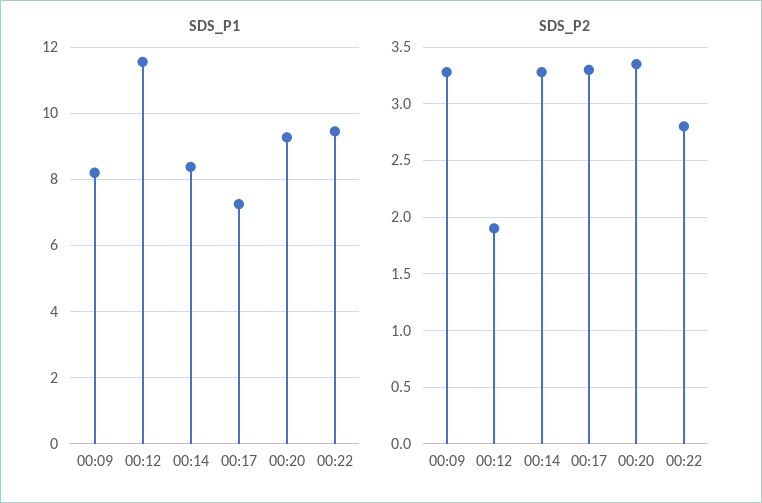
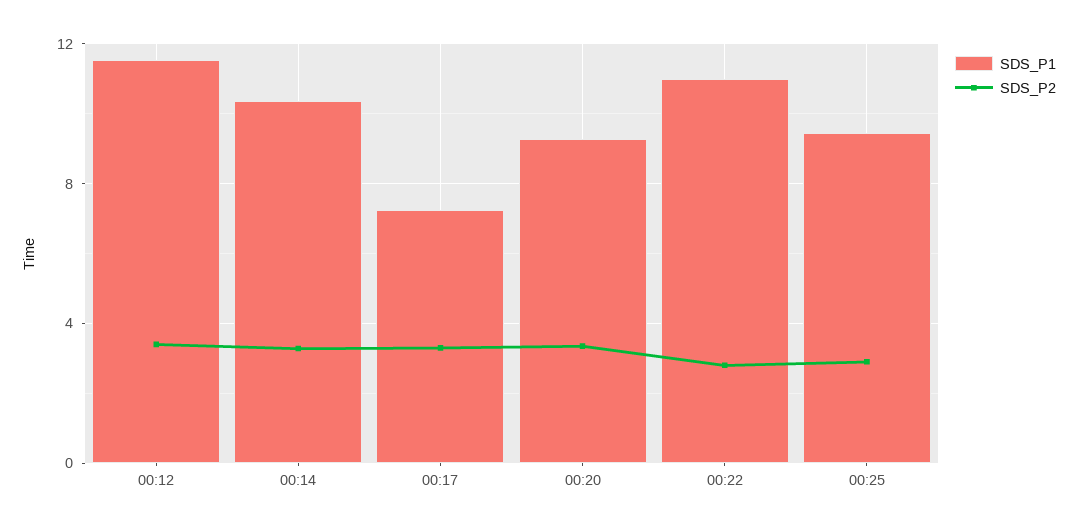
SDS_P1, 00:09: 8.2 -> none
SDS_P1, 00:14: 8.4 -> 10.5
SDS_P1, 00:22: 9.4 -> 11
SDS_P2, 00:09: 3.3 -> none
SDS_P2, 00:12: 1.9 -> 3.5
SDS_P1, 00:25: none -> 9.5
SDS_P2, 00:25: none -> 3

